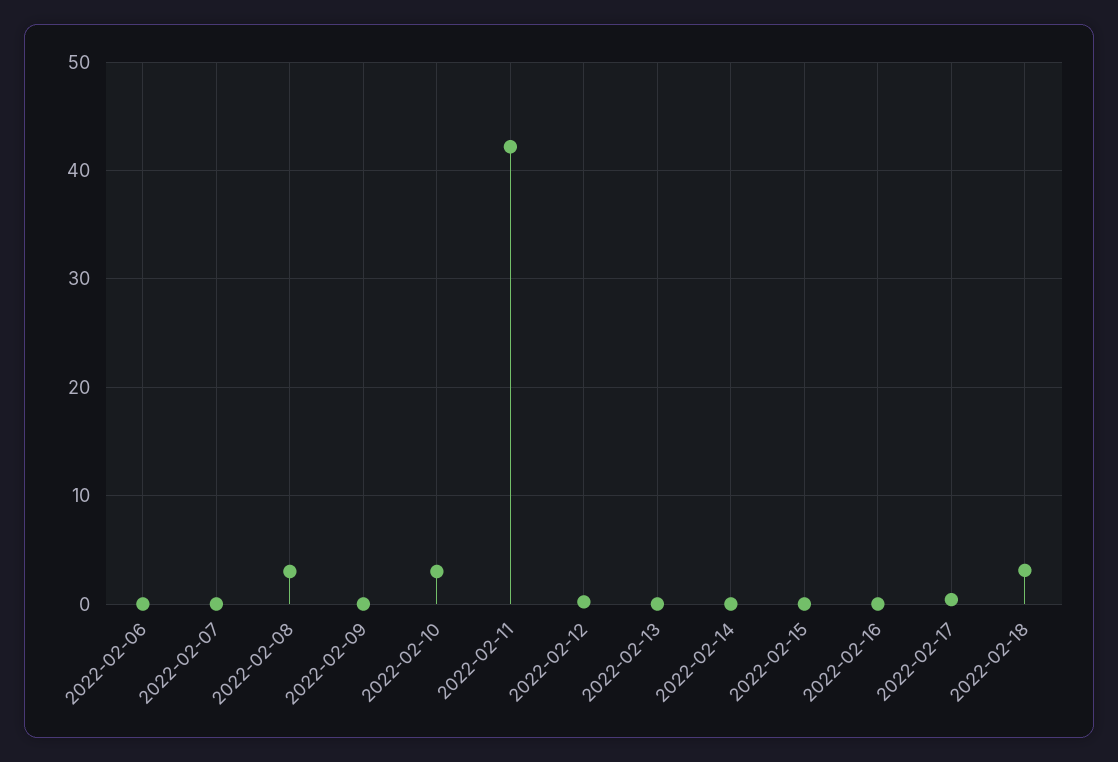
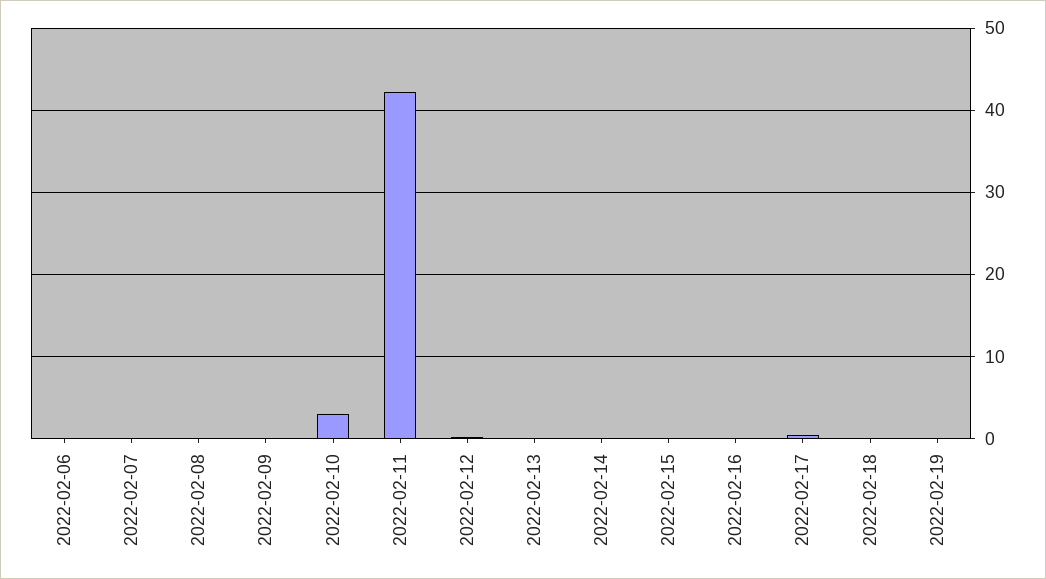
2022-02-08: 3 -> 0
2022-02-18: 3 -> 0
2022-02-19: none -> 0

